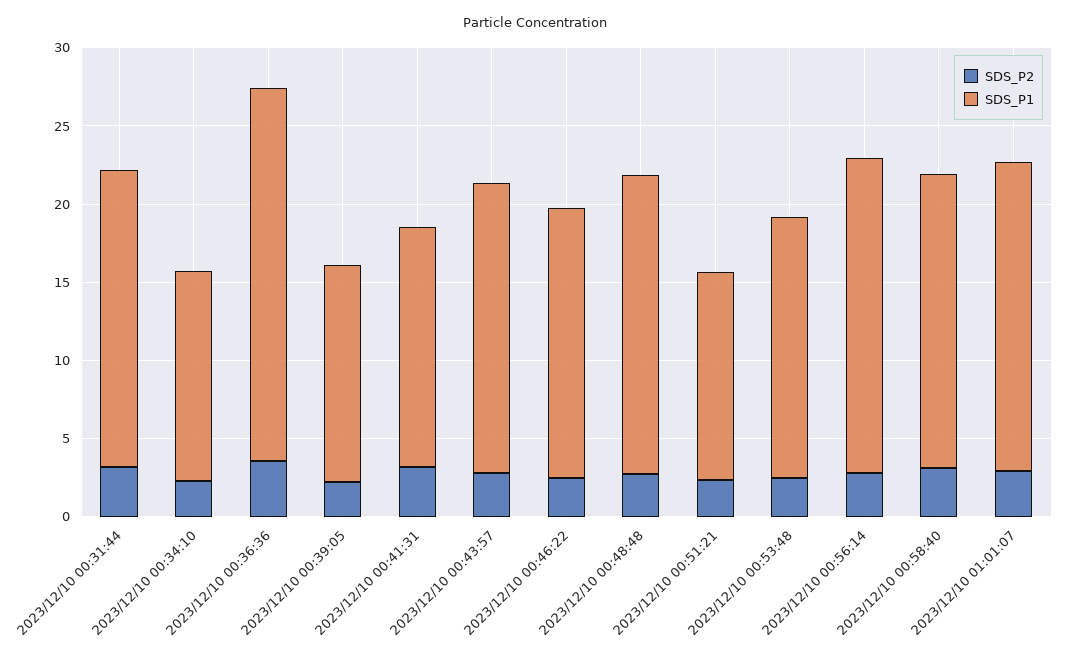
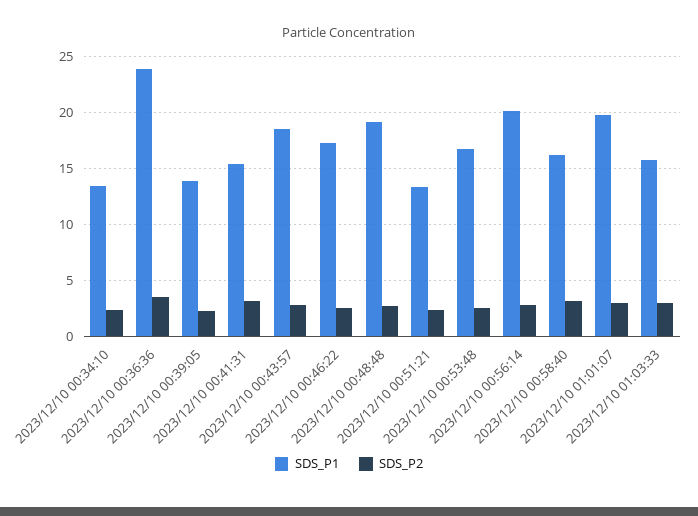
SDS_P2, 2023/12/10 00:31:44: 3 -> none
SDS_P1, 2023/12/10 00:31:44: 19 -> none
SDS_P1, 2023/12/10 00:58:40: 19 -> 16
SDS_P1, 2023/12/10 01:03:33: none -> 16
SDS_P2, 2023/12/10 01:03:33: none -> 3

